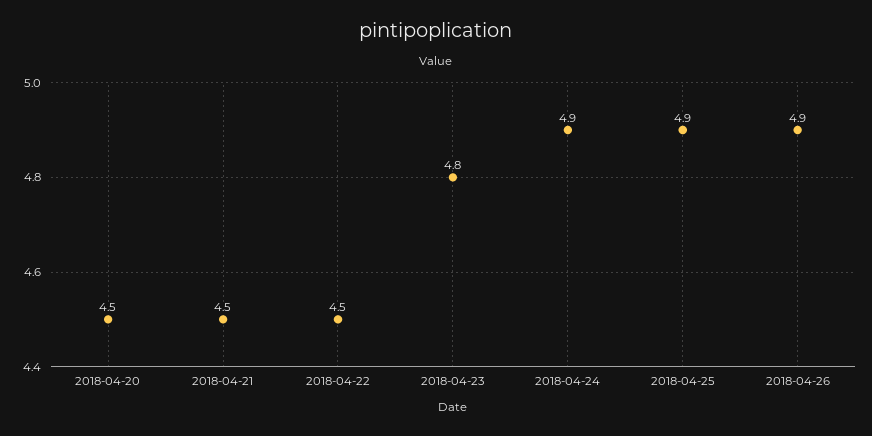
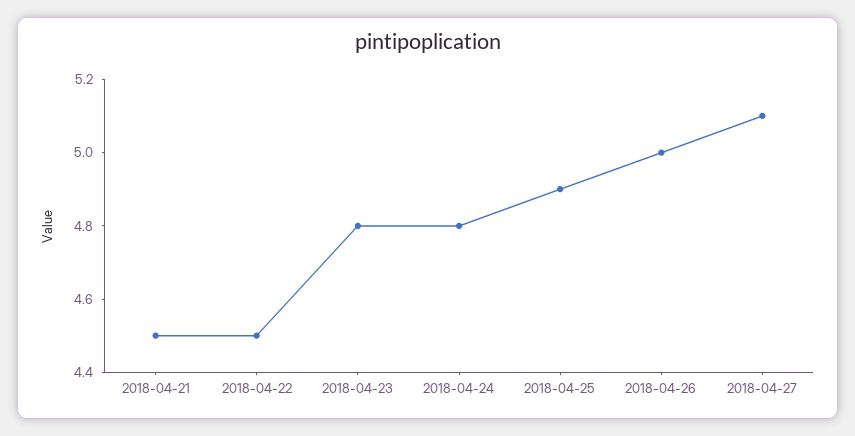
2018-04-20: 4.5 -> none
2018-04-24: 4.9 -> 4.8
2018-04-26: 4.9 -> 5
2018-04-27: none -> 5.1

